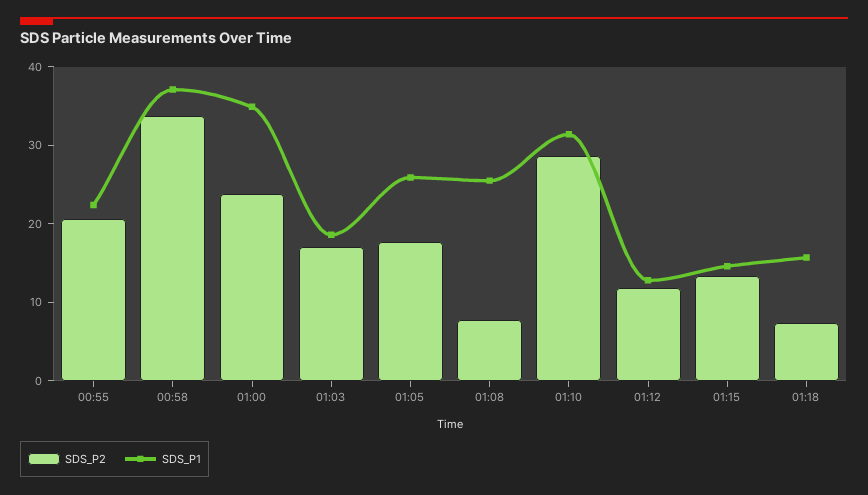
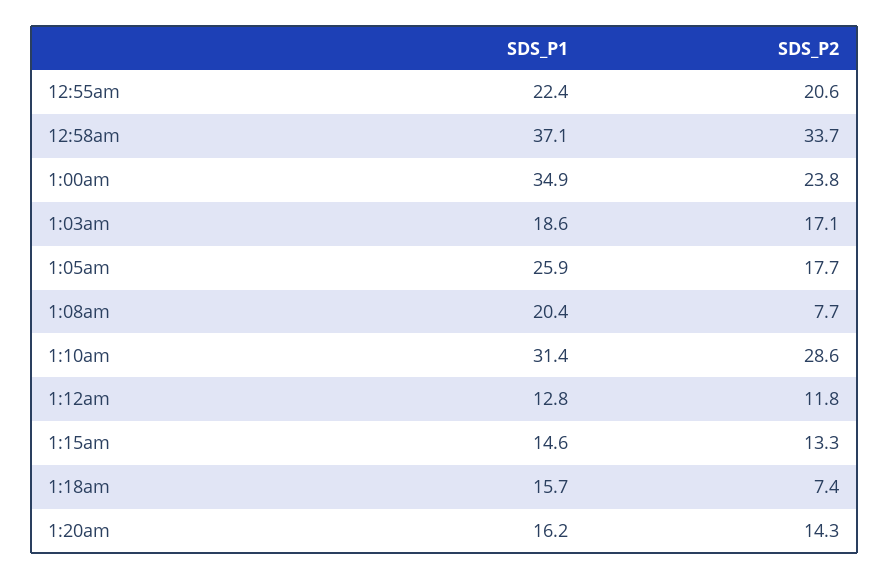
SDS_P1, 01:08: 26 -> 20.4
SDS_P1, 1:20am: none -> 16.2
SDS_P2, 1:20am: none -> 14.3

